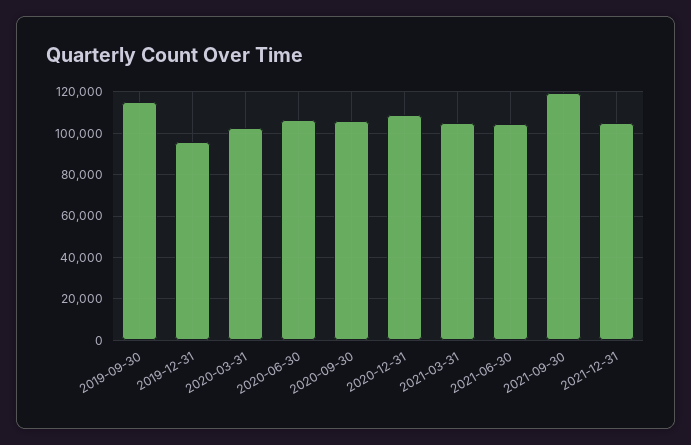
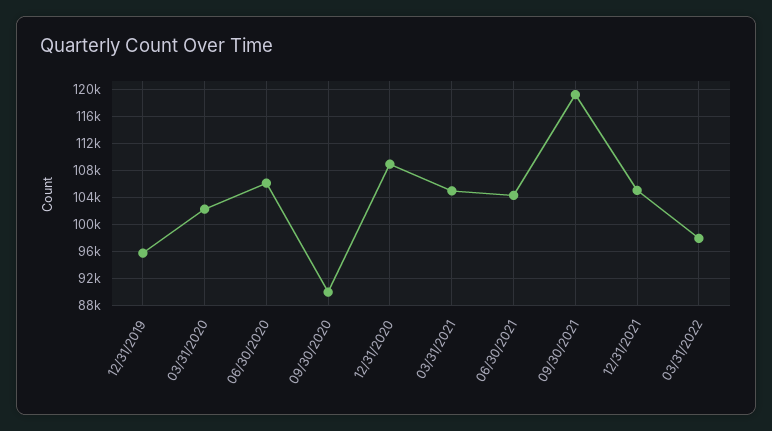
2019-09-30: 115000 -> none
2020-09-30: 105000 -> 90000
03/31/2022: none -> 98000

